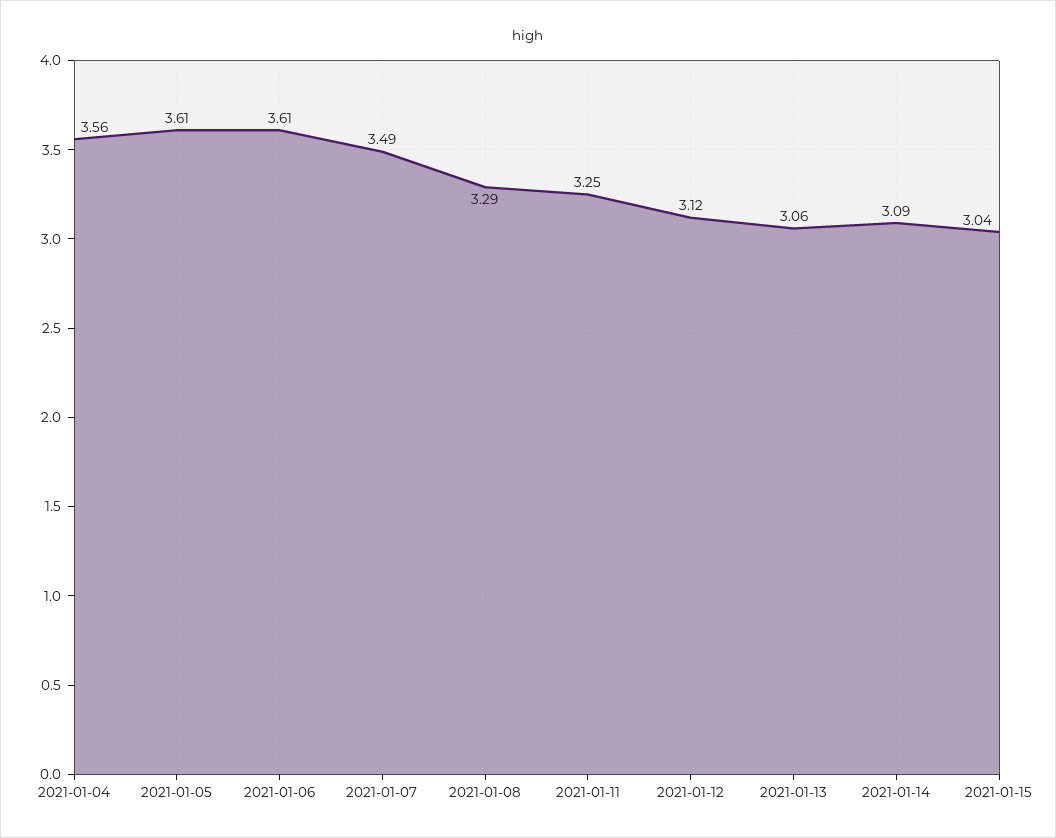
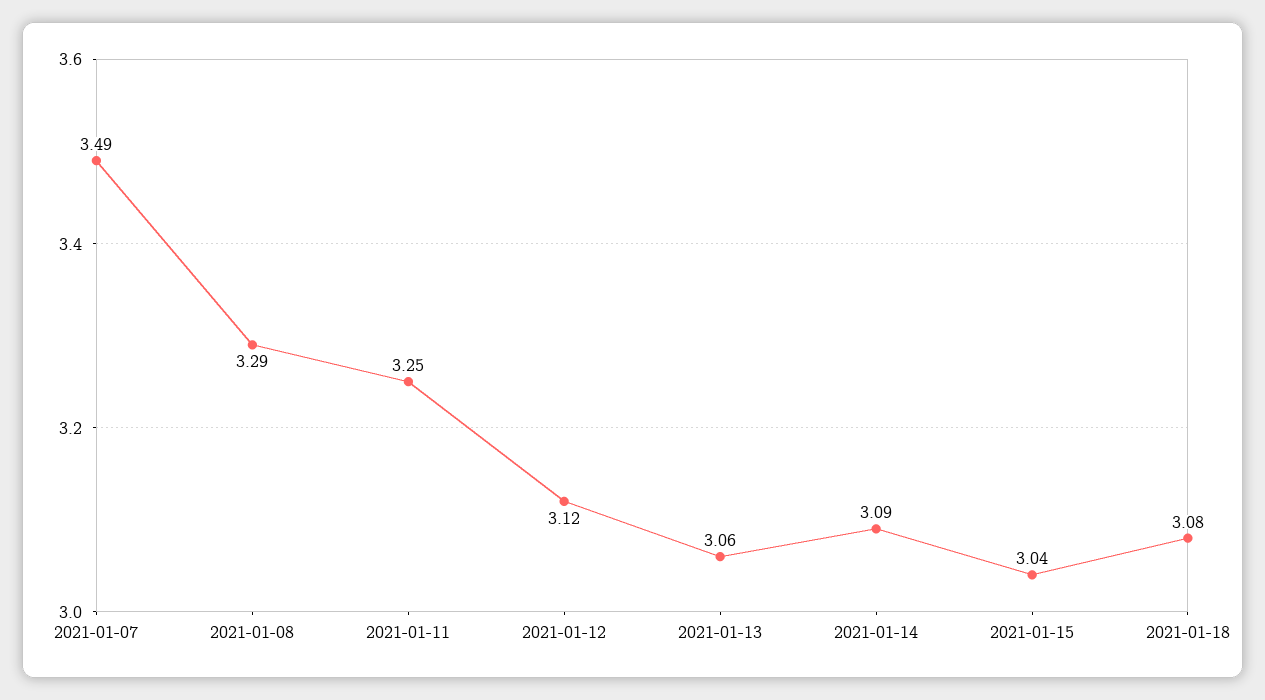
2021-01-04: 3.56 -> none
2021-01-05: 3.61 -> none
2021-01-06: 3.61 -> none
2021-01-18: none -> 3.08

